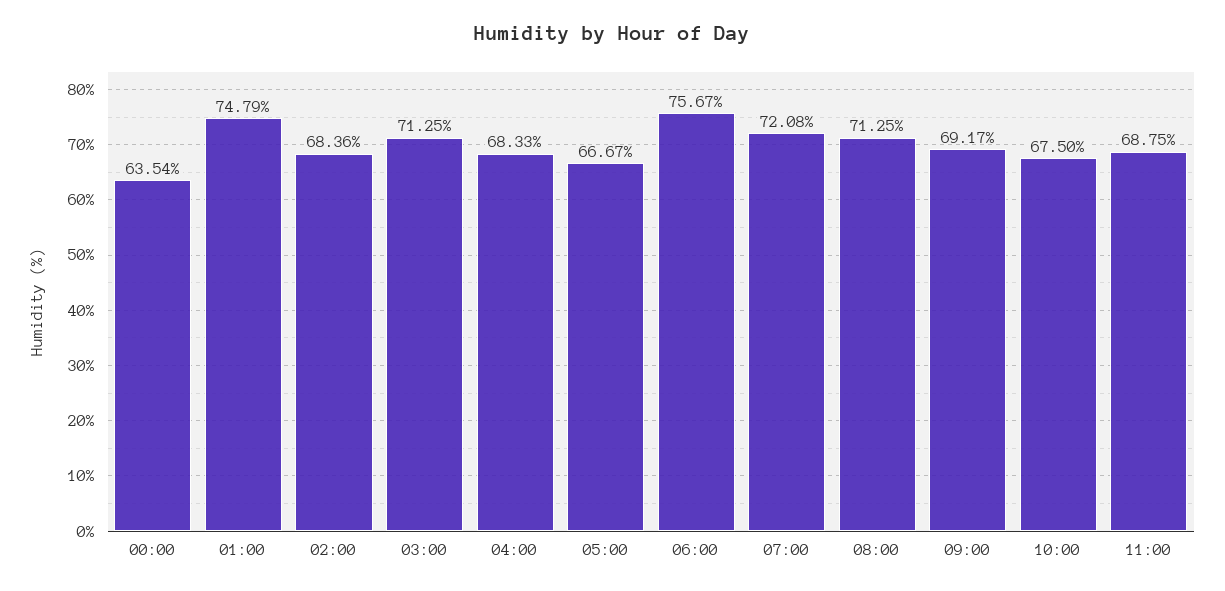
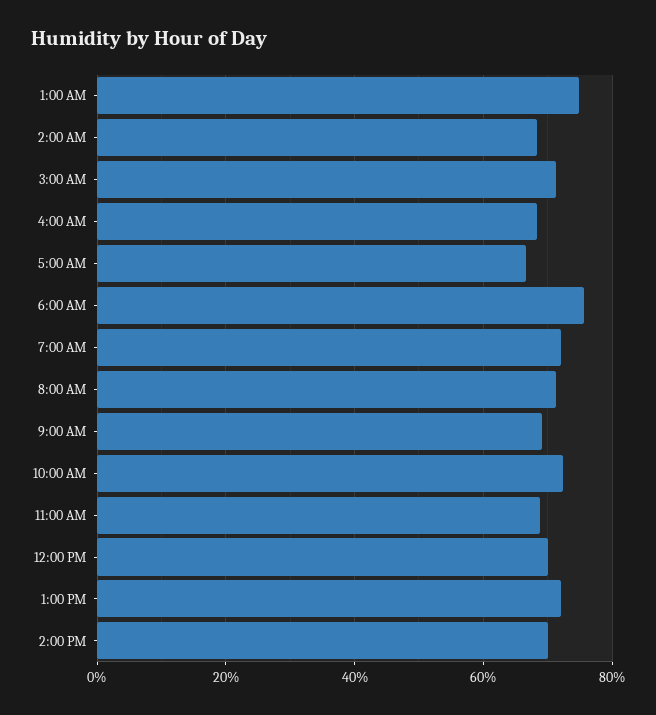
00:00: 63.54 -> none
10:00: 67.5 -> 72
12:00 PM: none -> 70
1:00 PM: none -> 72
2:00 PM: none -> 70

